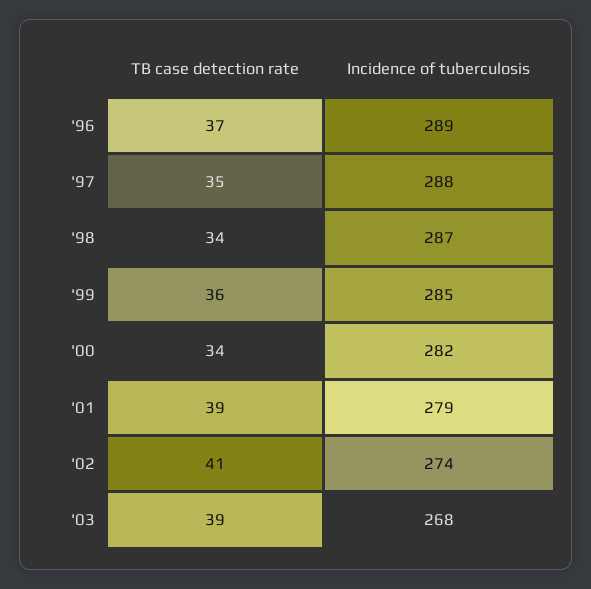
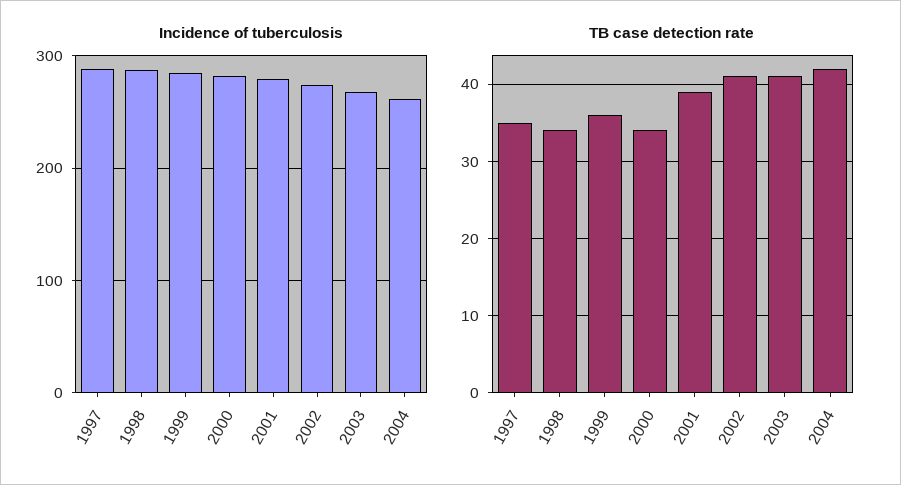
TB case detection rate, '96: 37 -> none
Incidence of tuberculosis, '96: 289 -> none
TB case detection rate, '03: 39 -> 41
Incidence of tuberculosis, 2004: none -> 260
TB case detection rate, 2004: none -> 42

